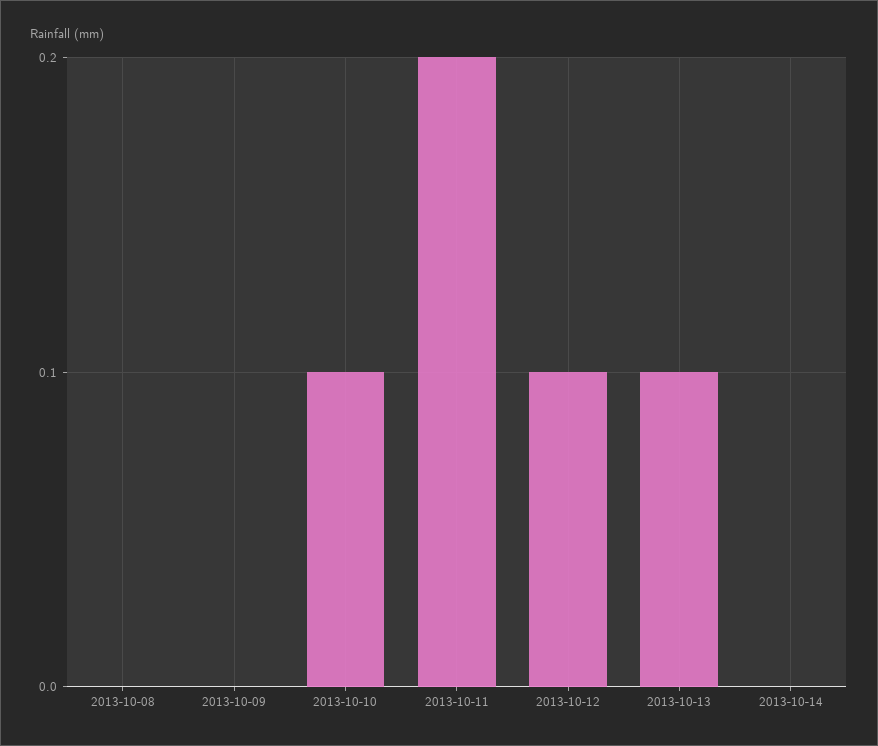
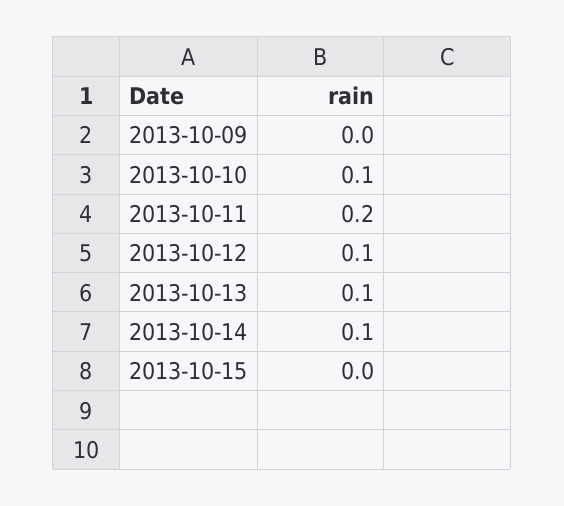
2013-10-08: 0 -> none
2013-10-14: 0 -> 0.1
2013-10-15: none -> 0

